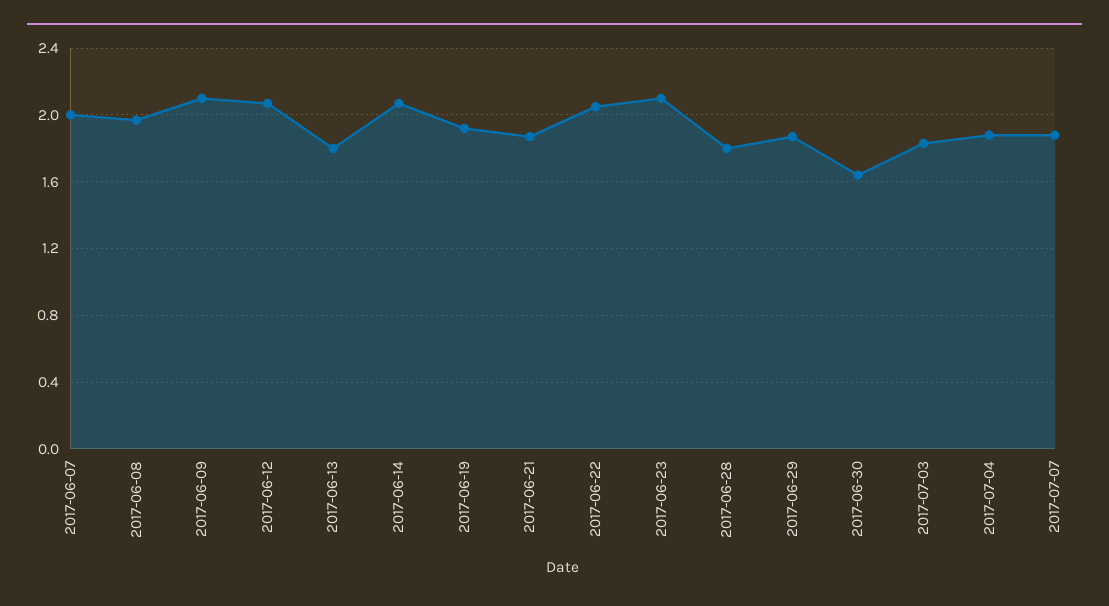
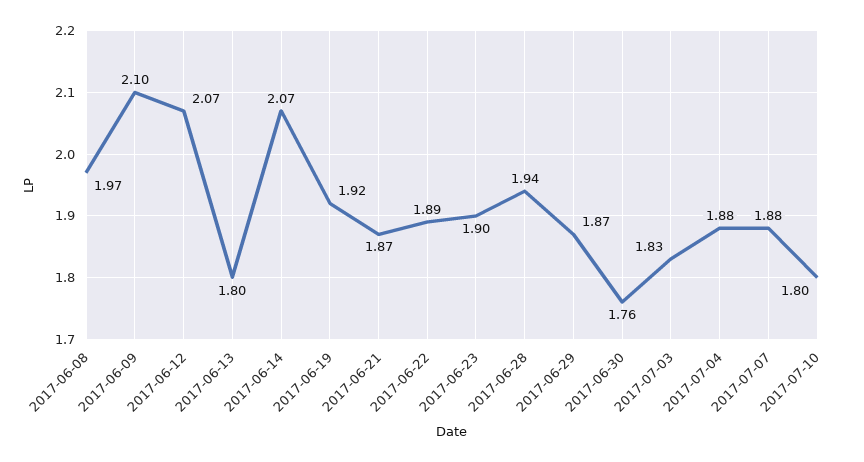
2017-06-07: 2 -> none
2017-06-22: 2.05 -> 1.89
2017-06-23: 2.1 -> 1.9
2017-06-28: 1.8 -> 1.94
2017-06-30: 1.65 -> 1.76
2017-07-10: none -> 1.8

